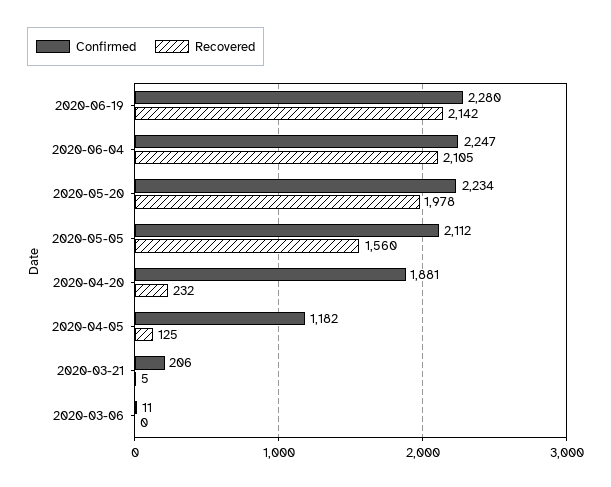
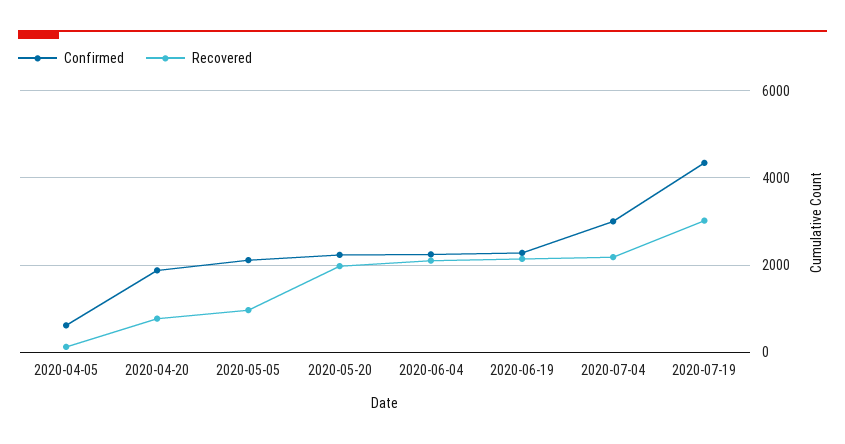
Recovered, 2020-05-05: 1560 -> 1000
Recovered, 2020-04-20: 232 -> 800
Confirmed, 2020-04-05: 1182 -> 600
Confirmed, 2020-03-21: 206 -> none
Recovered, 2020-03-21: 5 -> none
Confirmed, 2020-03-06: 11 -> none
Recovered, 2020-03-06: 0 -> none
Confirmed, 2020-07-04: none -> 3000
Recovered, 2020-07-04: none -> 2200
Confirmed, 2020-07-19: none -> 4400
Recovered, 2020-07-19: none -> 3000

